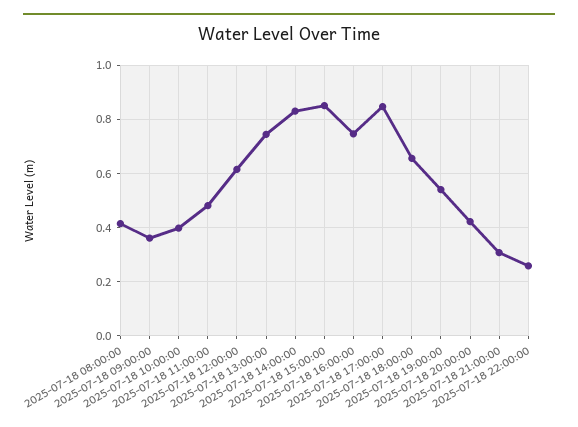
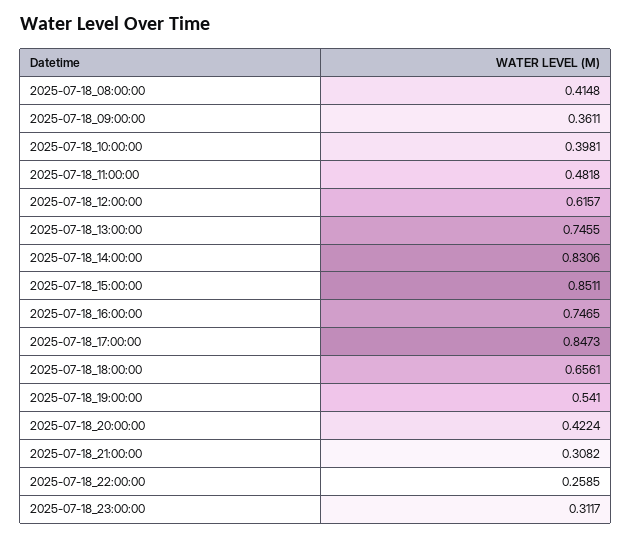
2025-07-18_23:00:00: none -> 0.3117

